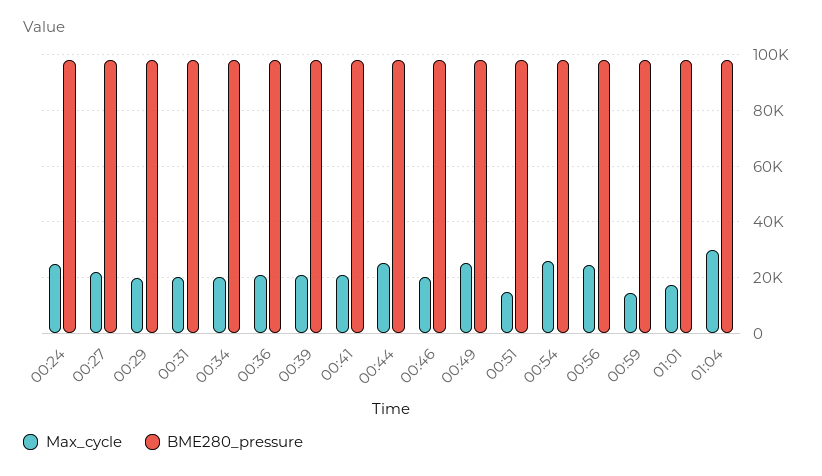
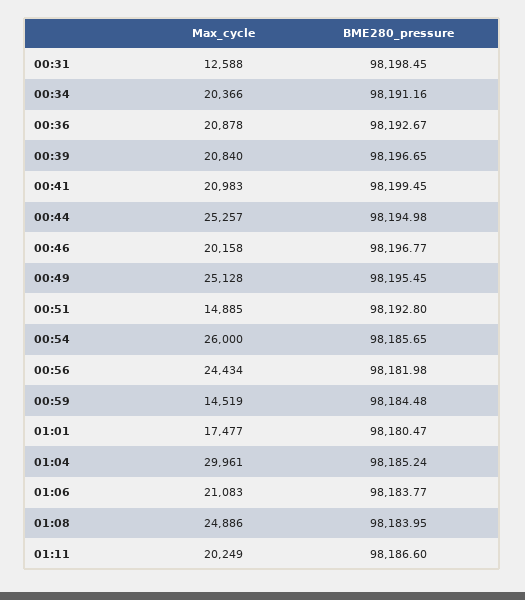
Max_cycle, 00:24: 25000 -> none
BME280_pressure, 00:24: 97500 -> none
Max_cycle, 00:27: 22500 -> none
BME280_pressure, 00:27: 97500 -> none
Max_cycle, 00:29: 20000 -> none
BME280_pressure, 00:29: 97500 -> none
Max_cycle, 00:31: 20000 -> 12588
Max_cycle, 01:06: none -> 21083
BME280_pressure, 01:06: none -> 98183.77
Max_cycle, 01:08: none -> 24886
BME280_pressure, 01:08: none -> 98183.95
Max_cycle, 01:11: none -> 20249
BME280_pressure, 01:11: none -> 98186.6

